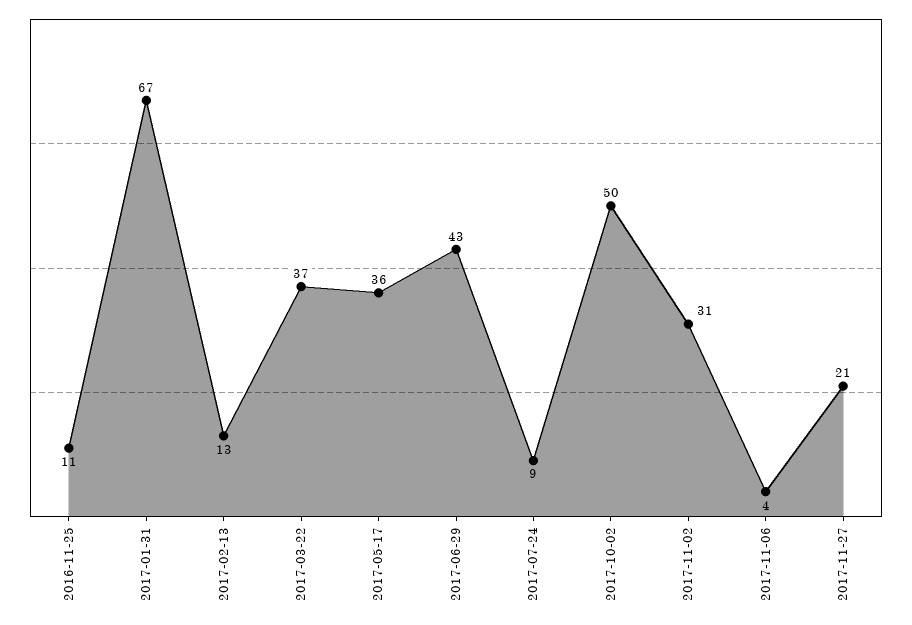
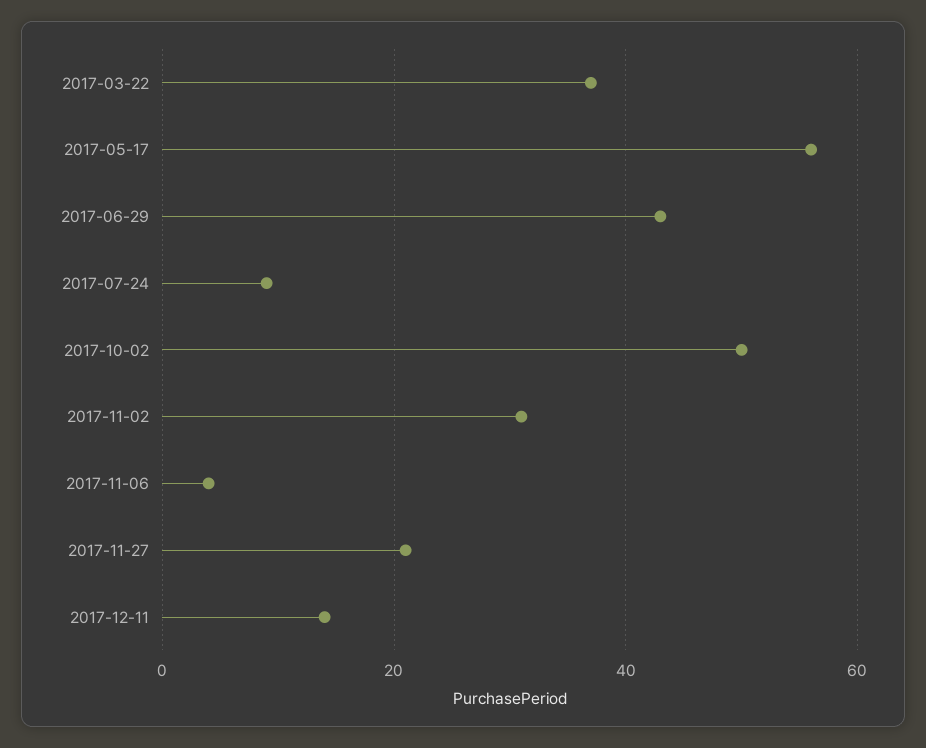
2016-11-25: 11 -> none
2017-01-31: 67 -> none
2017-02-13: 13 -> none
2017-05-17: 36 -> 55
2017-12-11: none -> 15

